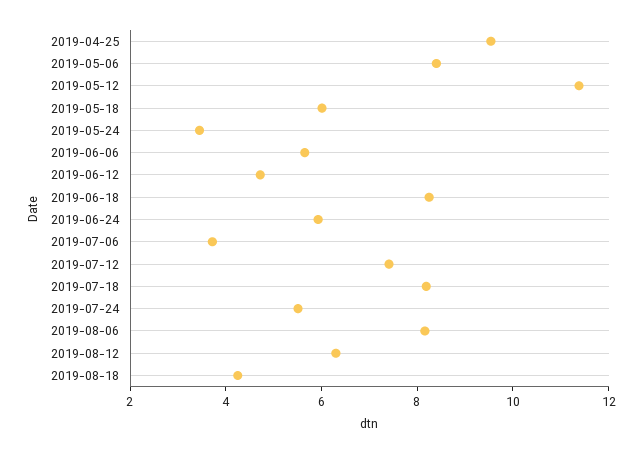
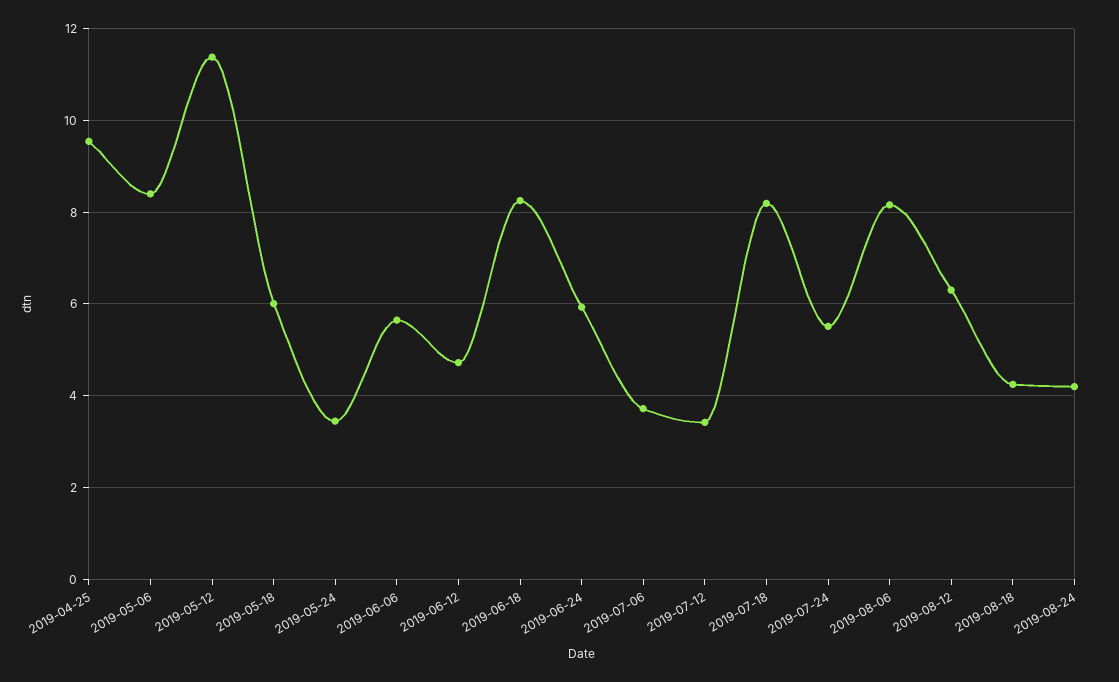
2019-07-12: 7.5 -> 3.4
2019-08-24: none -> 4.2

